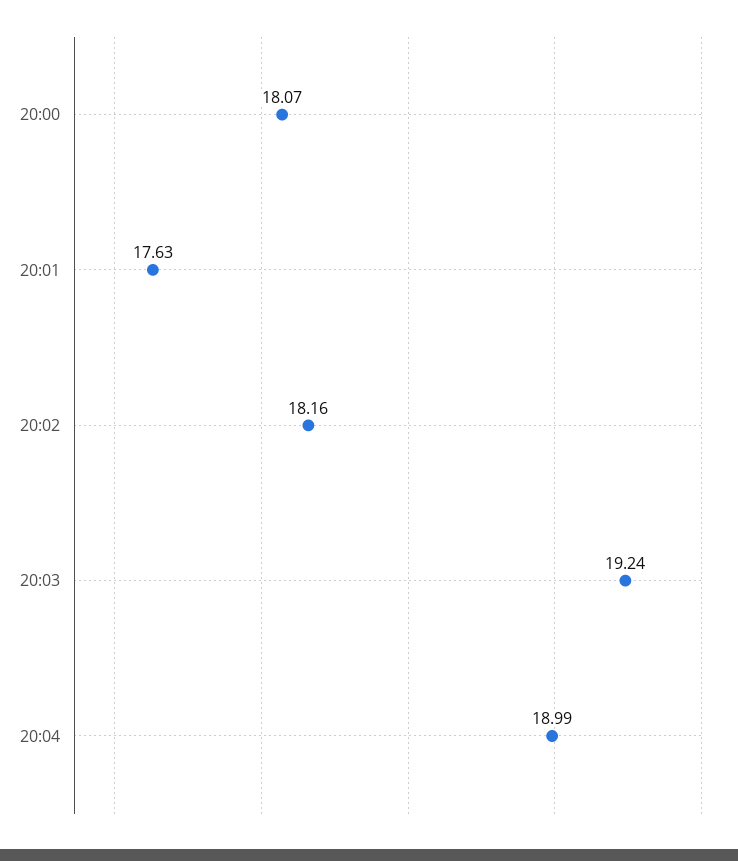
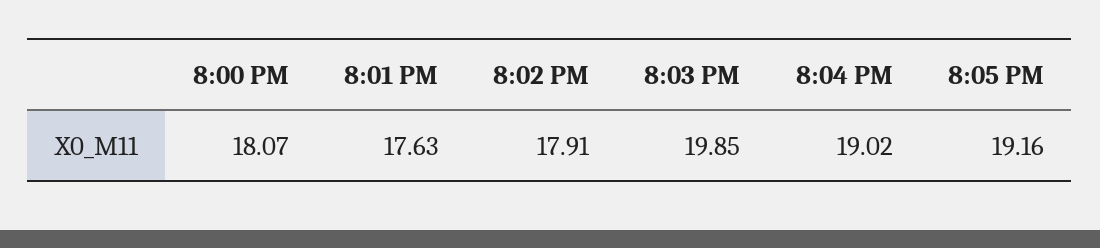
20:02: 18.16 -> 17.91
20:03: 19.24 -> 19.85
20:04: 18.99 -> 19.02
8:05 PM: none -> 19.16

